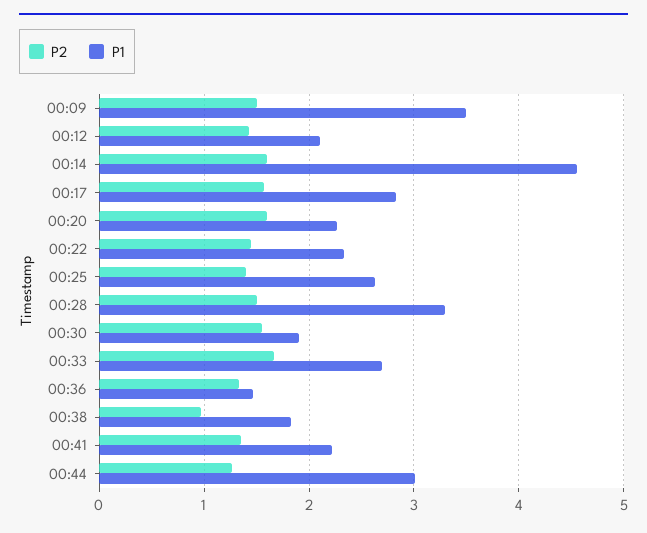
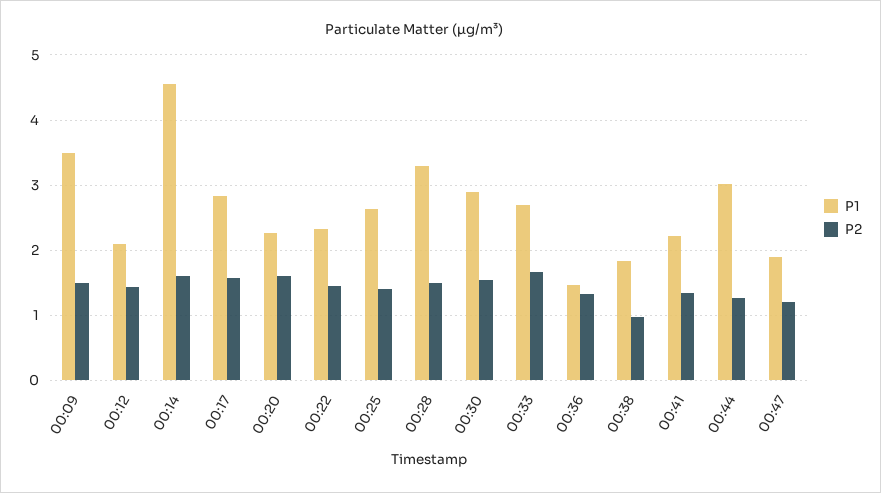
P1, 00:30: 1.9 -> 2.9
P1, 00:47: none -> 1.9
P2, 00:47: none -> 1.2

